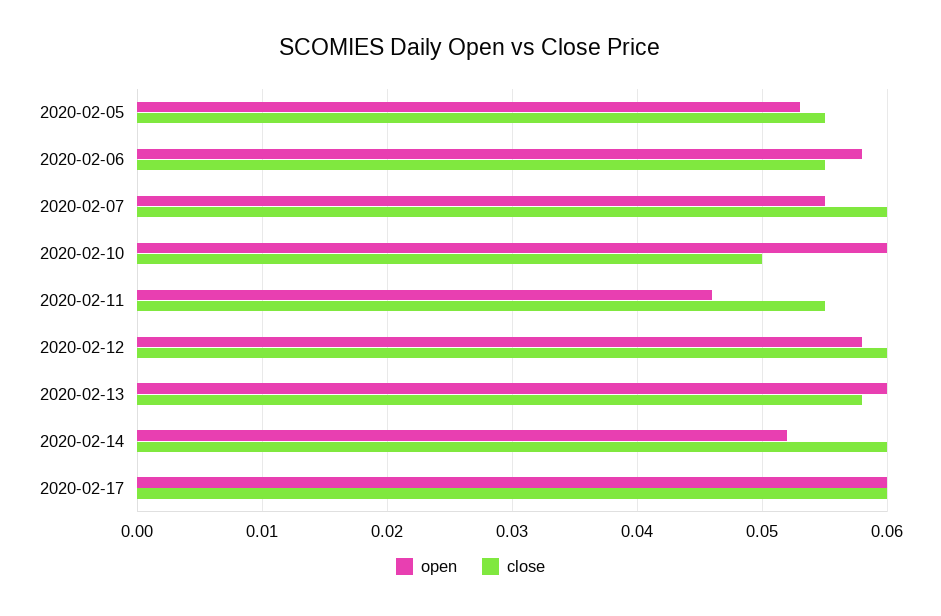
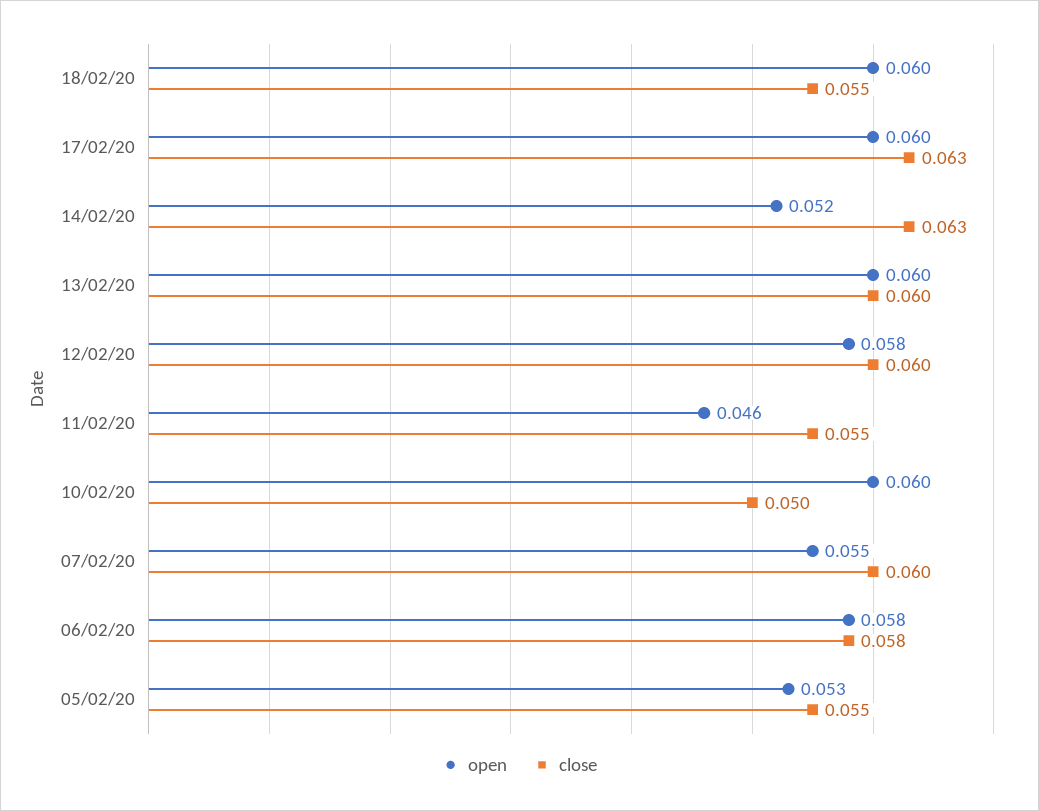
close, 2020-02-06: 0.055 -> 0.058
close, 2020-02-13: 0.058 -> 0.06
close, 2020-02-14: 0.06 -> 0.063
close, 2020-02-17: 0.06 -> 0.063
open, 18/02/20: none -> 0.06
close, 18/02/20: none -> 0.055

